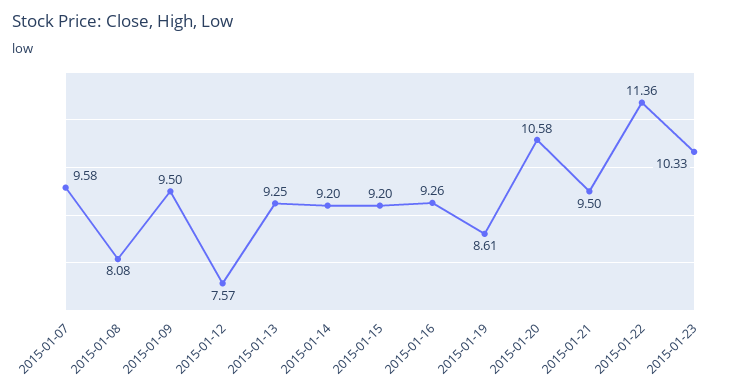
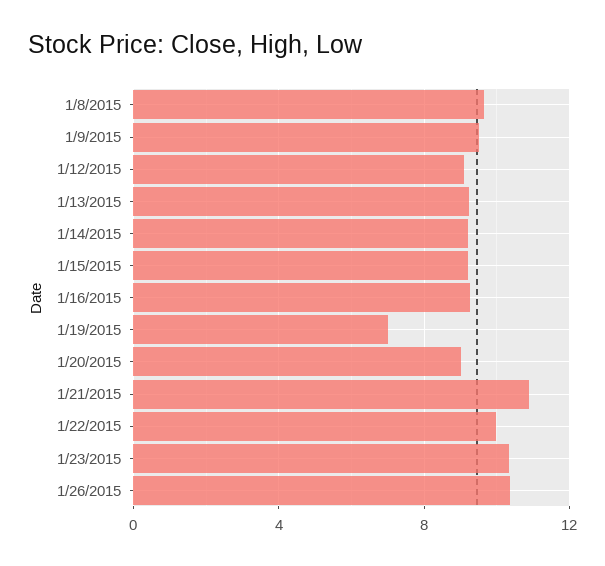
2015-01-07: 9.58 -> none
2015-01-08: 8.08 -> 9.5
2015-01-12: 7.57 -> 9
2015-01-19: 8.61 -> 7
2015-01-20: 10.58 -> 9
2015-01-21: 9.5 -> 11
2015-01-22: 11.36 -> 10
1/26/2015: none -> 10.5

